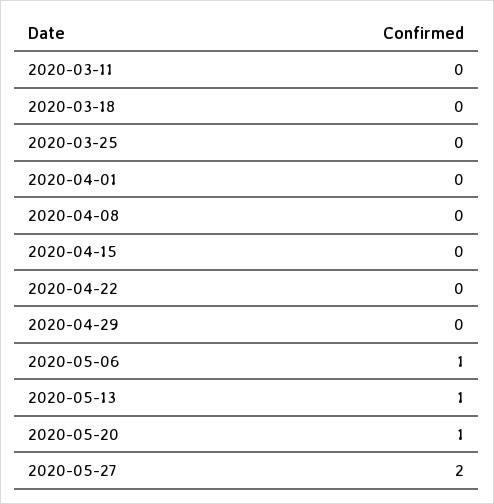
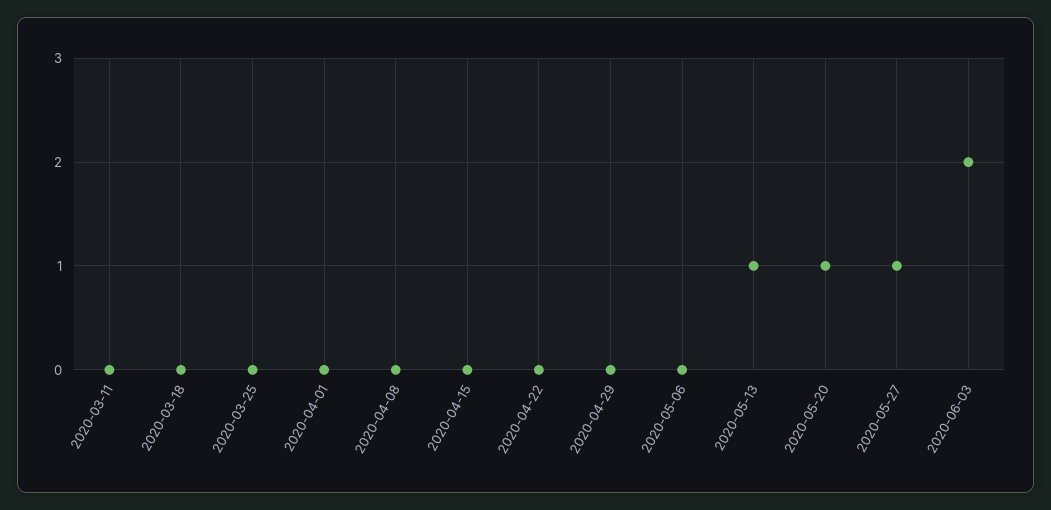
2020-05-06: 1 -> 0
2020-05-27: 2 -> 1
2020-06-03: none -> 2

